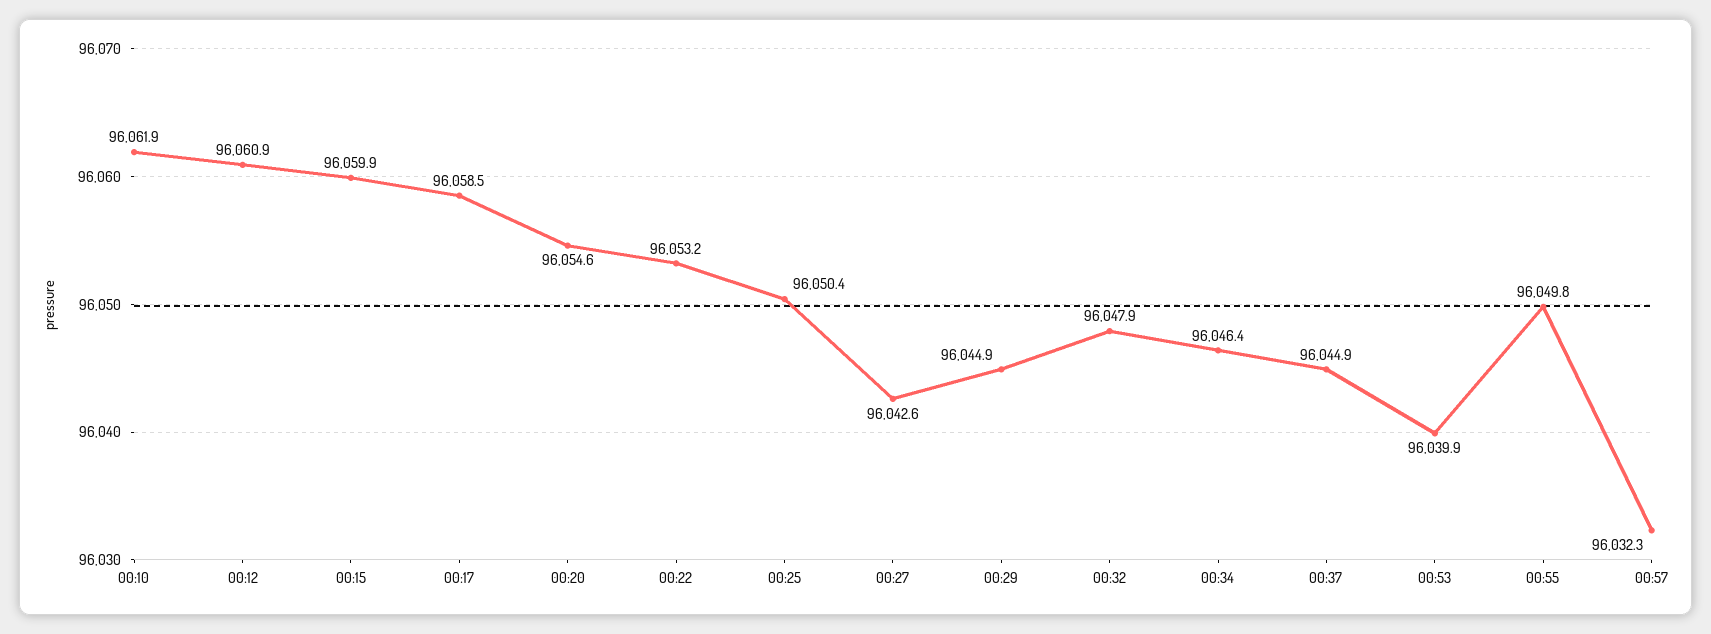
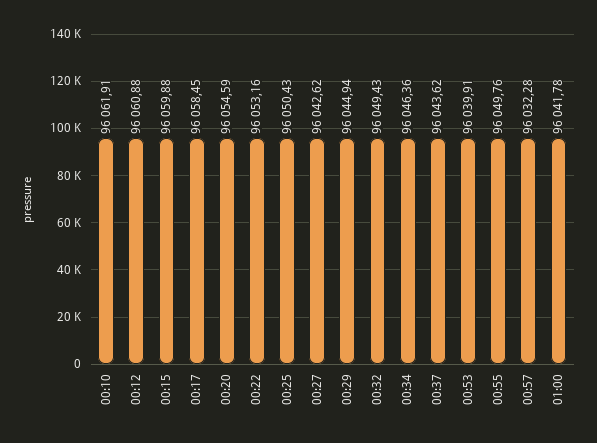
00:32: 96047.9 -> 96049.43
00:37: 96044.9 -> 96043.62
01:00: none -> 96041.78

